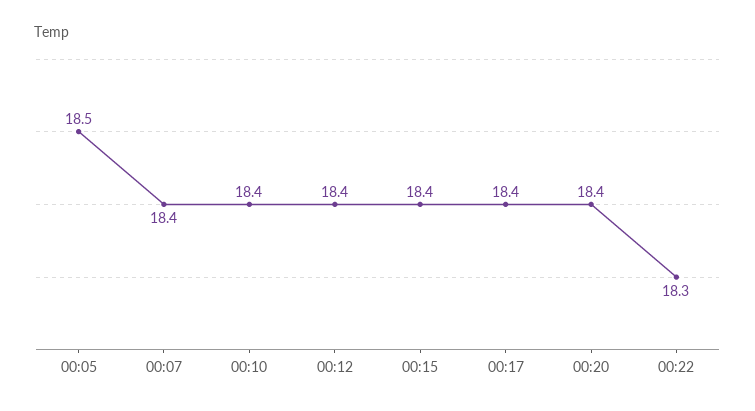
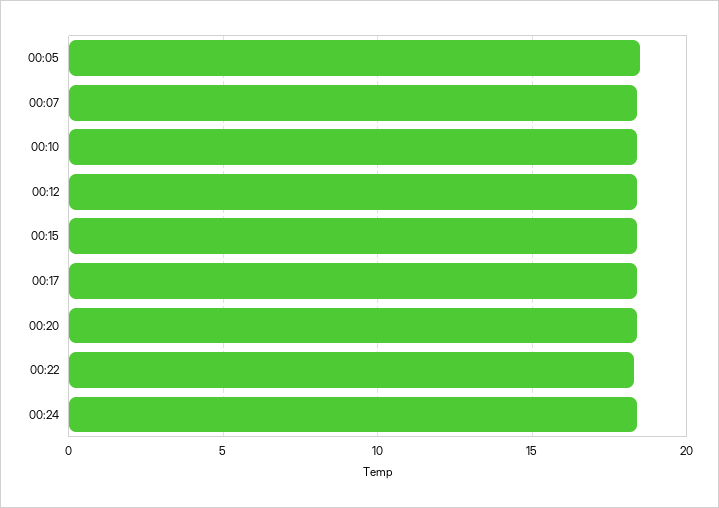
00:24: none -> 18.5

